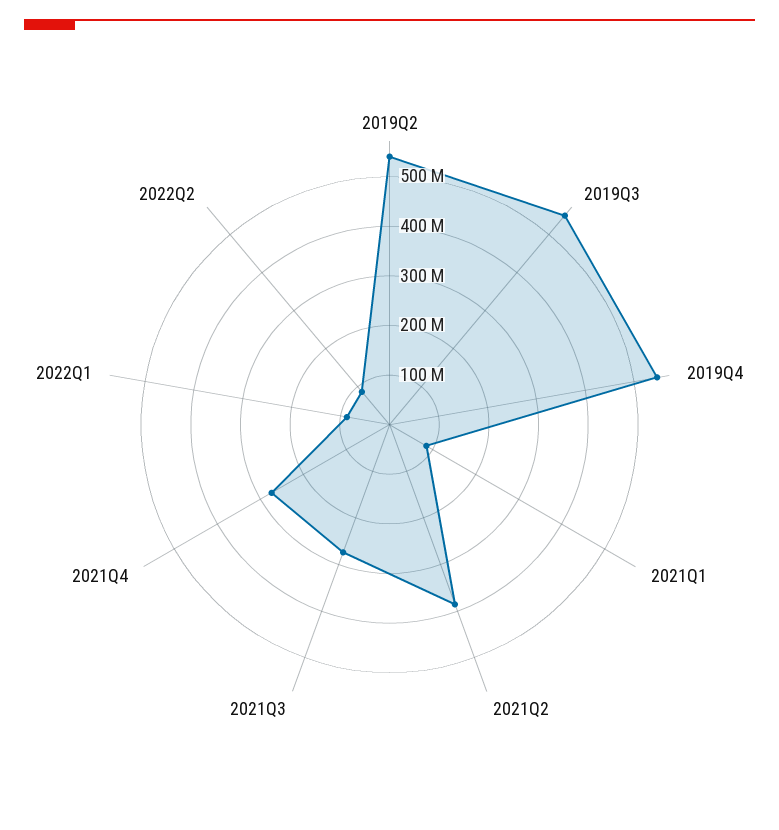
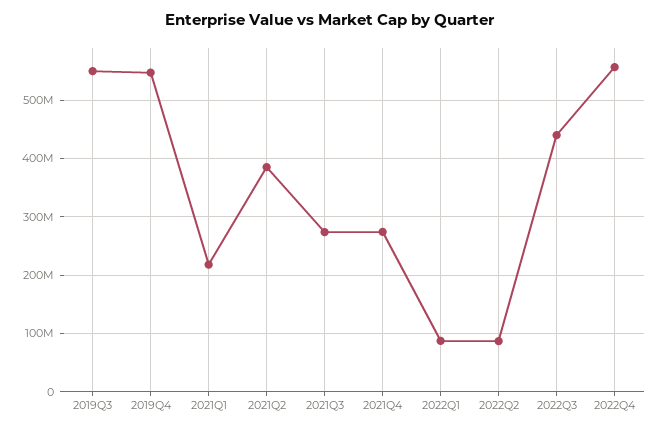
2019Q2: 540000000 -> none
2021Q1: 80000000 -> 220000000
2022Q3: none -> 440000000
2022Q4: none -> 560000000

